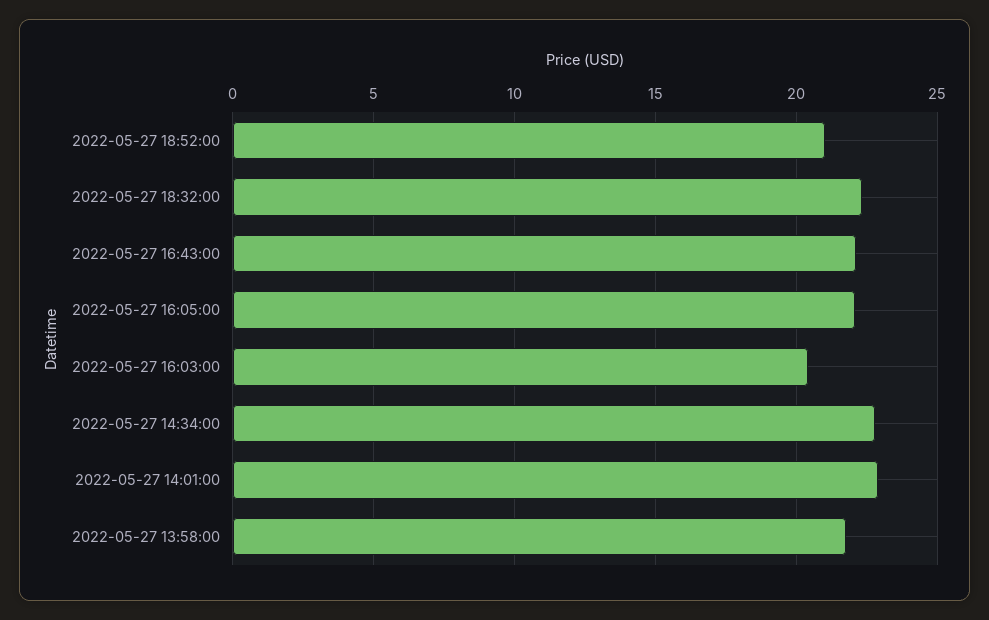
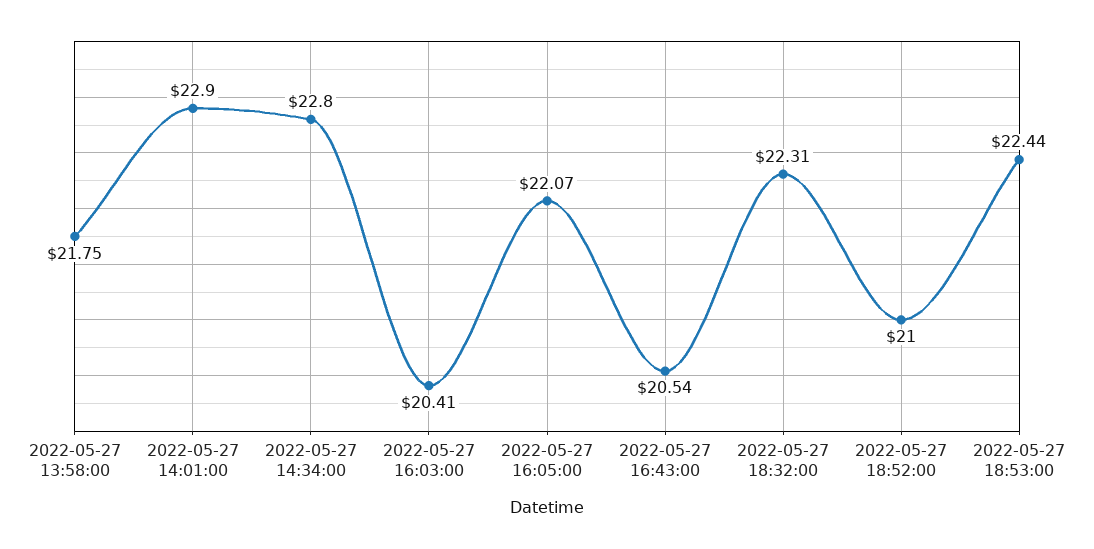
2022-05-27 16:43:00: 22 -> 20.54
2022-05-27 18:53:00: none -> 22.44

